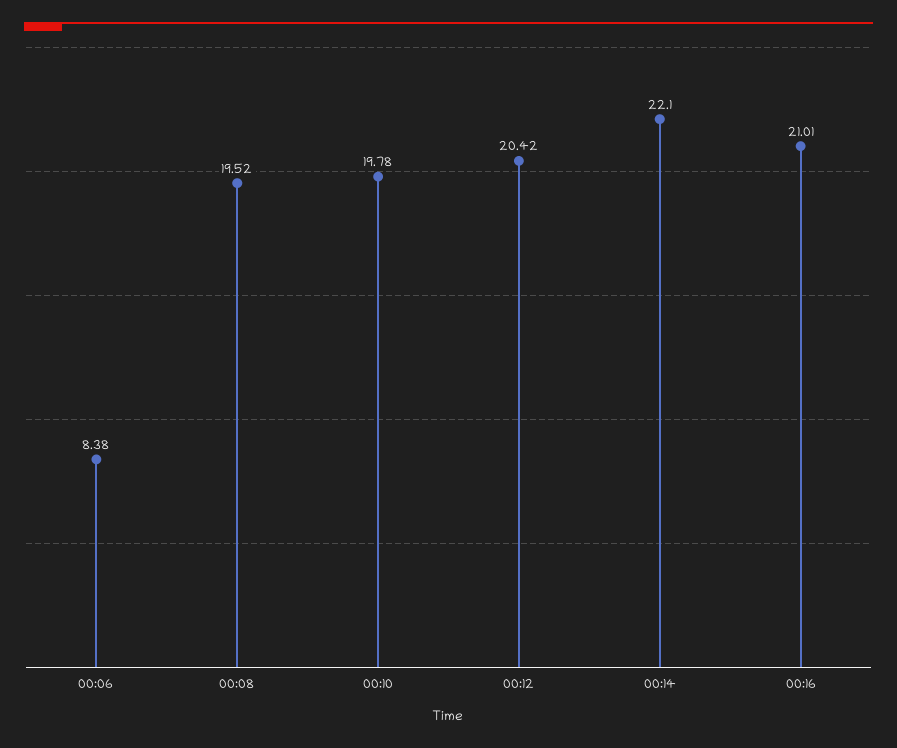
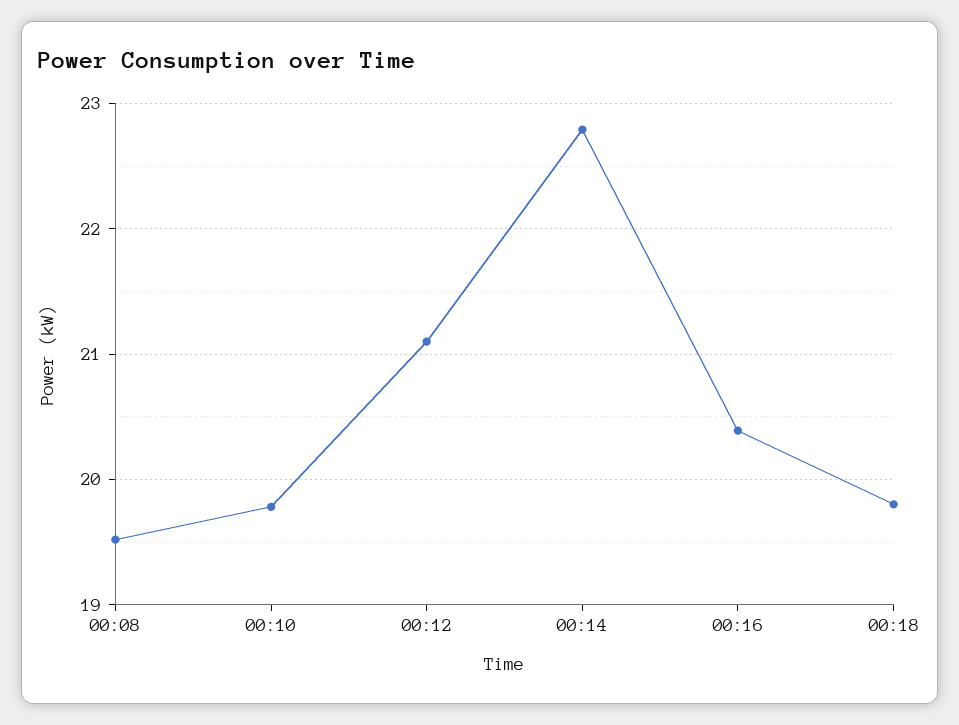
00:06: 8.38 -> none
00:12: 20.42 -> 21.1
00:14: 22.1 -> 22.8
00:16: 21.01 -> 20.4
00:18: none -> 19.8

